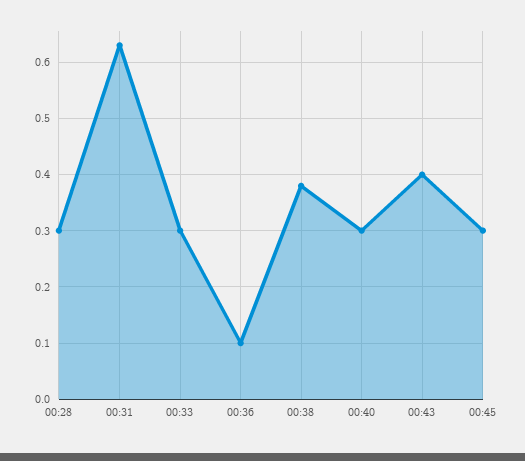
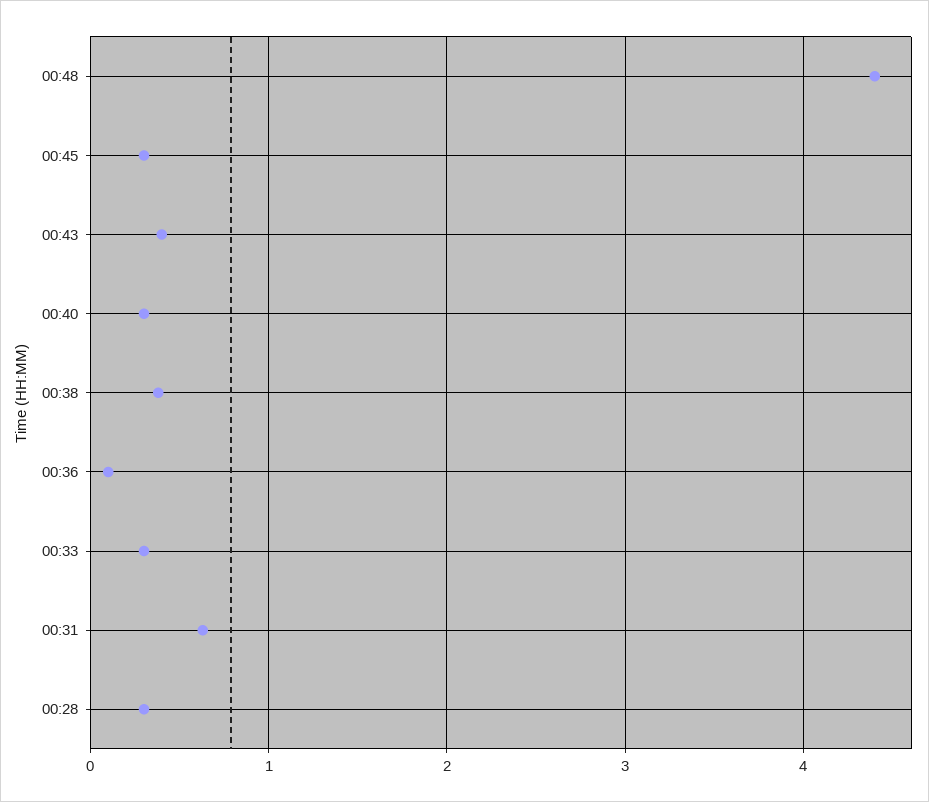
00:48: none -> 4.4

